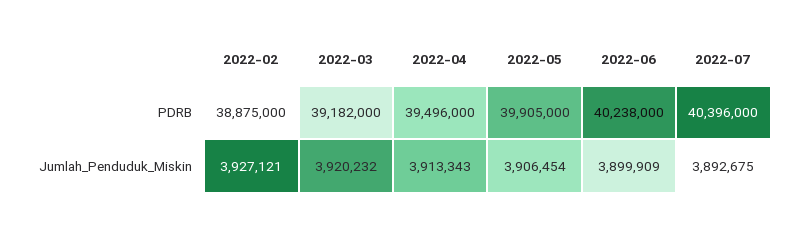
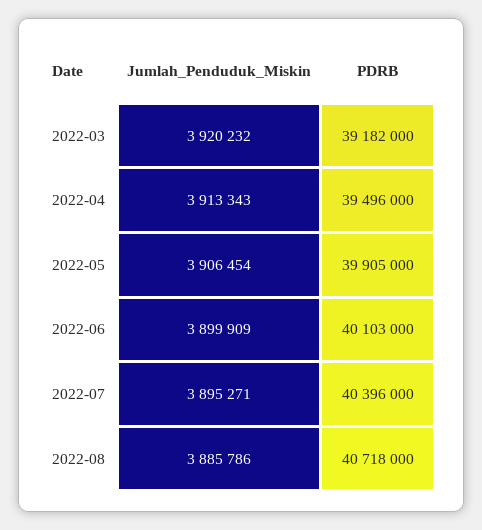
2022-02, PDRB: 38875000 -> none
2022-06, PDRB: 40238000 -> 40103000
2022-02, Jumlah_Penduduk_Miskin: 3927121 -> none
2022-07, Jumlah_Penduduk_Miskin: 3892675 -> 3895271
2022-08, Jumlah_Penduduk_Miskin: none -> 3885786
2022-08, PDRB: none -> 40718000

